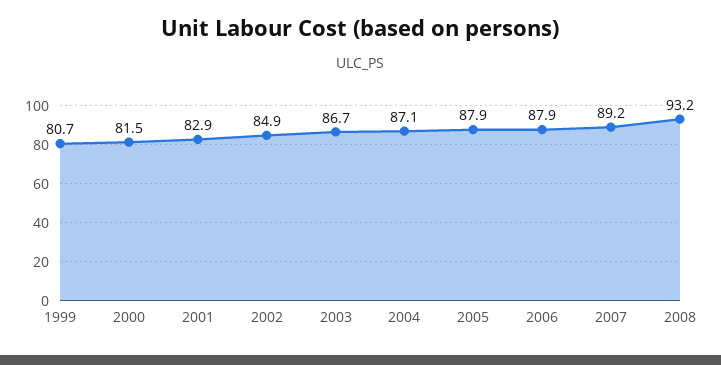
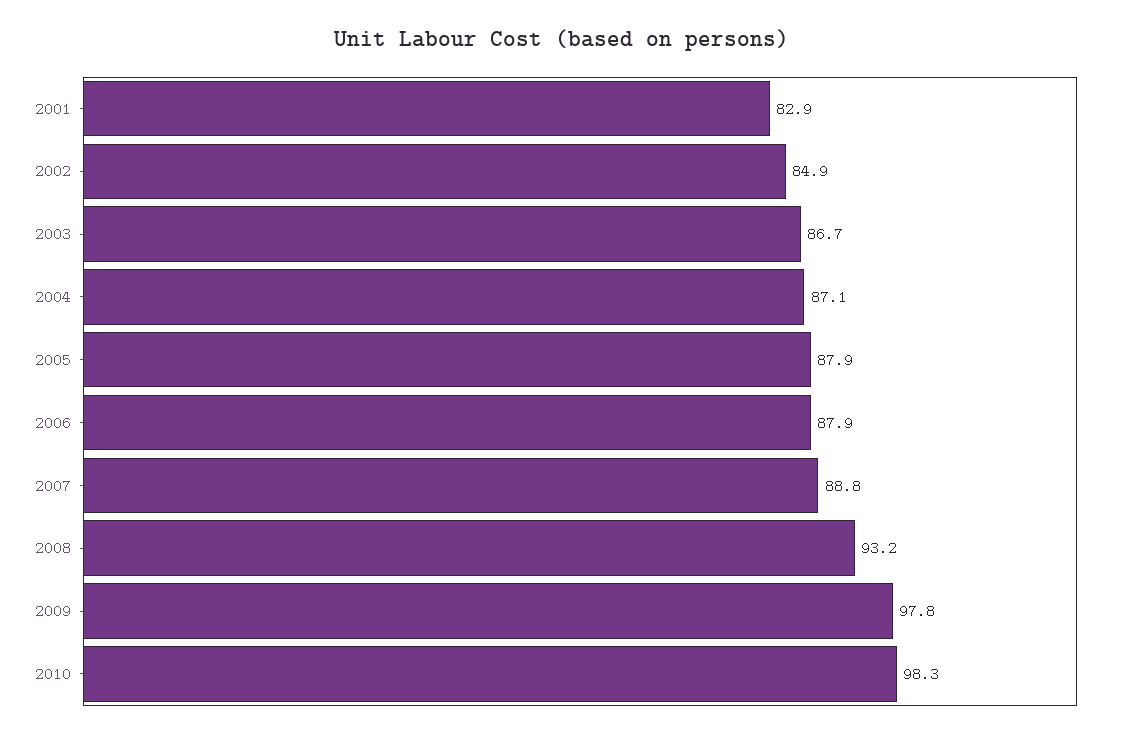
1999: 80.7 -> none
2000: 81.5 -> none
2007: 89.2 -> 88.8
2009: none -> 97.8
2010: none -> 98.3

